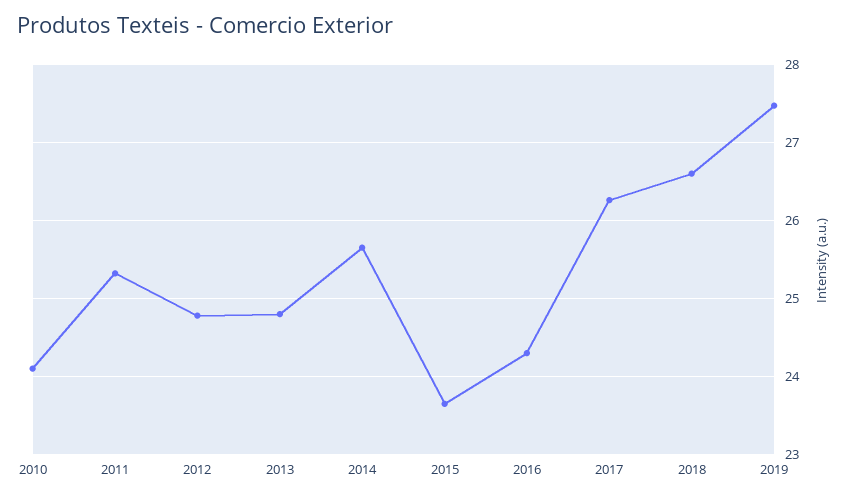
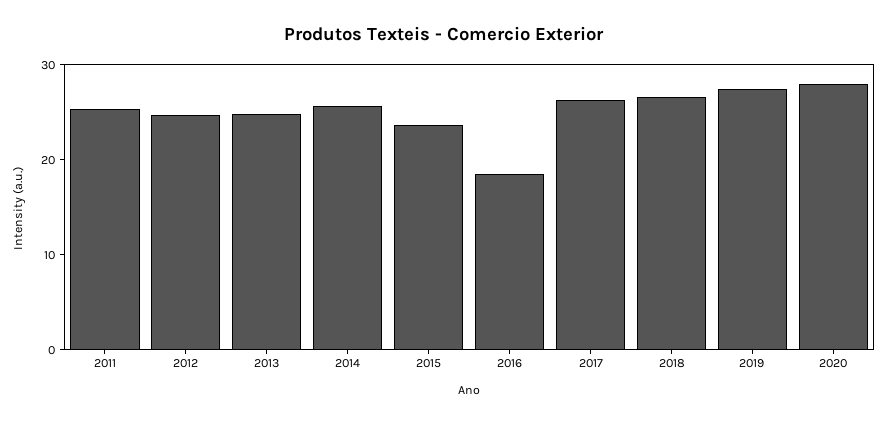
2010: 24.1 -> none
2016: 24.3 -> 18
2020: none -> 28

